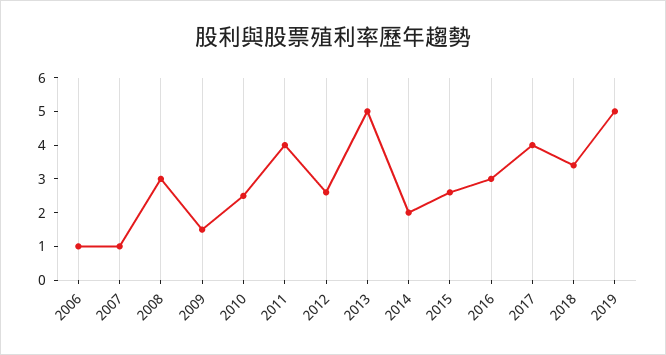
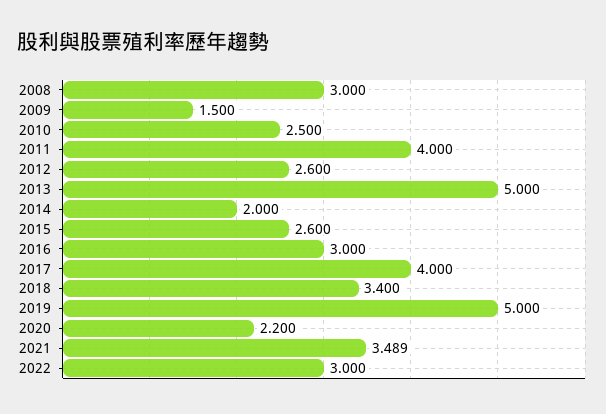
2006: 1 -> none
2007: 1 -> none
2020: none -> 2.2
2021: none -> 3.489
2022: none -> 3

